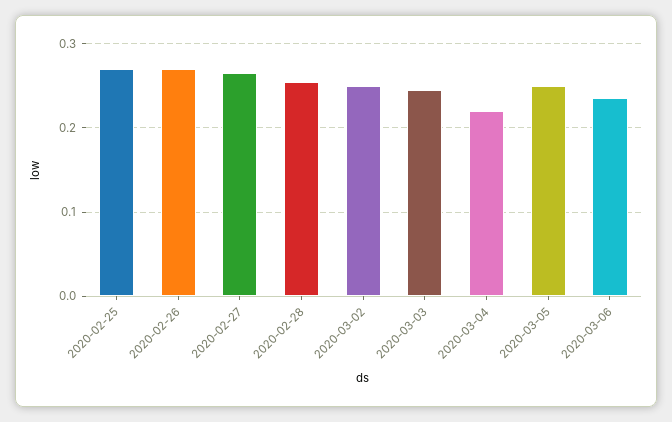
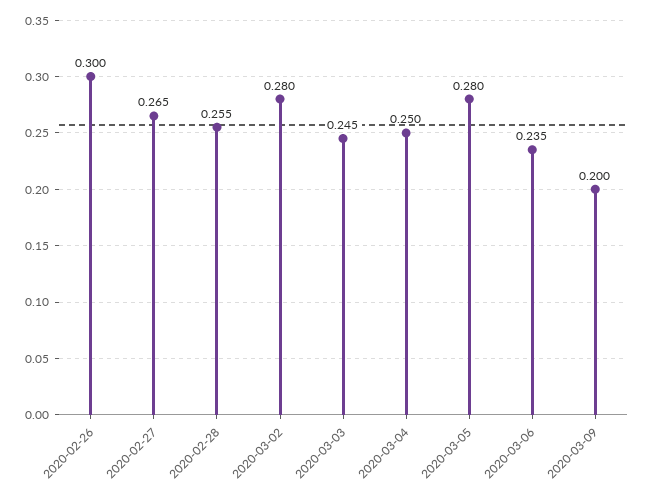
2020-02-25: 0.27 -> none
2020-02-26: 0.27 -> 0.3
2020-03-02: 0.25 -> 0.28
2020-03-04: 0.22 -> 0.25
2020-03-05: 0.25 -> 0.28
2020-03-09: none -> 0.2

